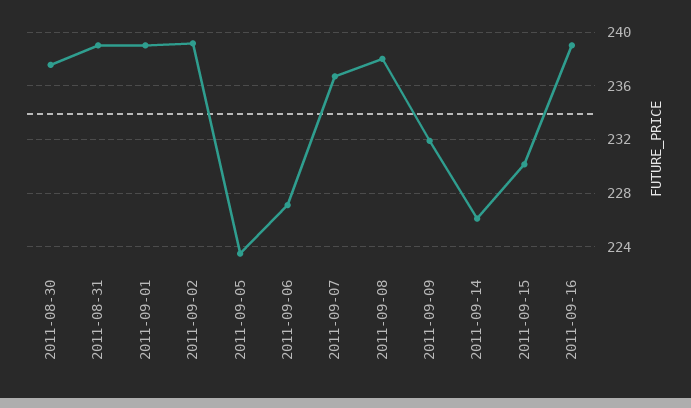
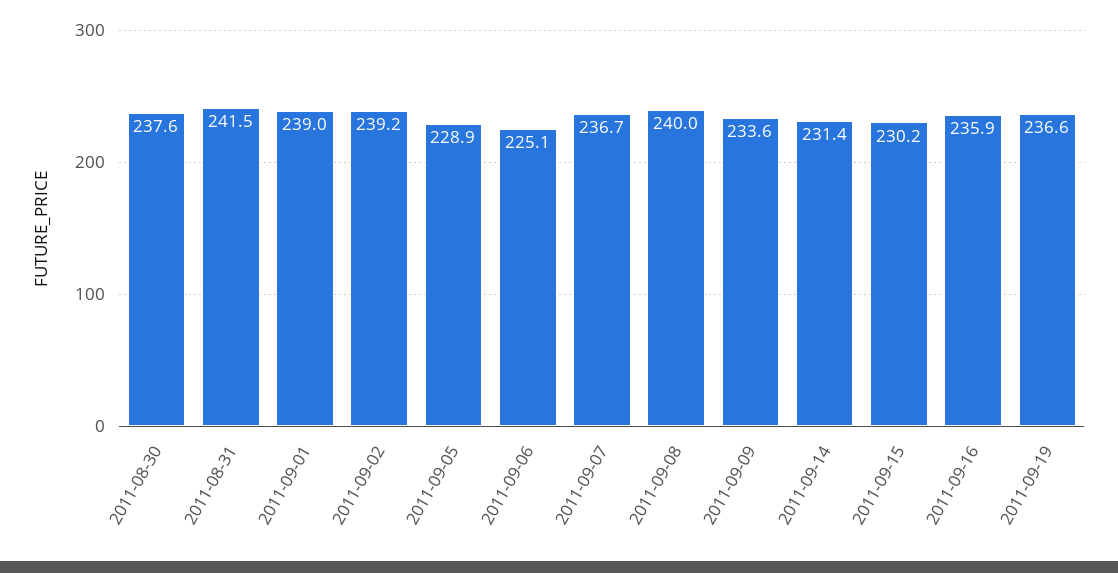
2011-08-31: 239 -> 241.5
2011-09-05: 223.5 -> 228.9
2011-09-06: 227 -> 225.1
2011-09-08: 238 -> 240
2011-09-09: 232 -> 233.6
2011-09-14: 226 -> 231.4
2011-09-16: 239 -> 235.9
2011-09-19: none -> 236.6

